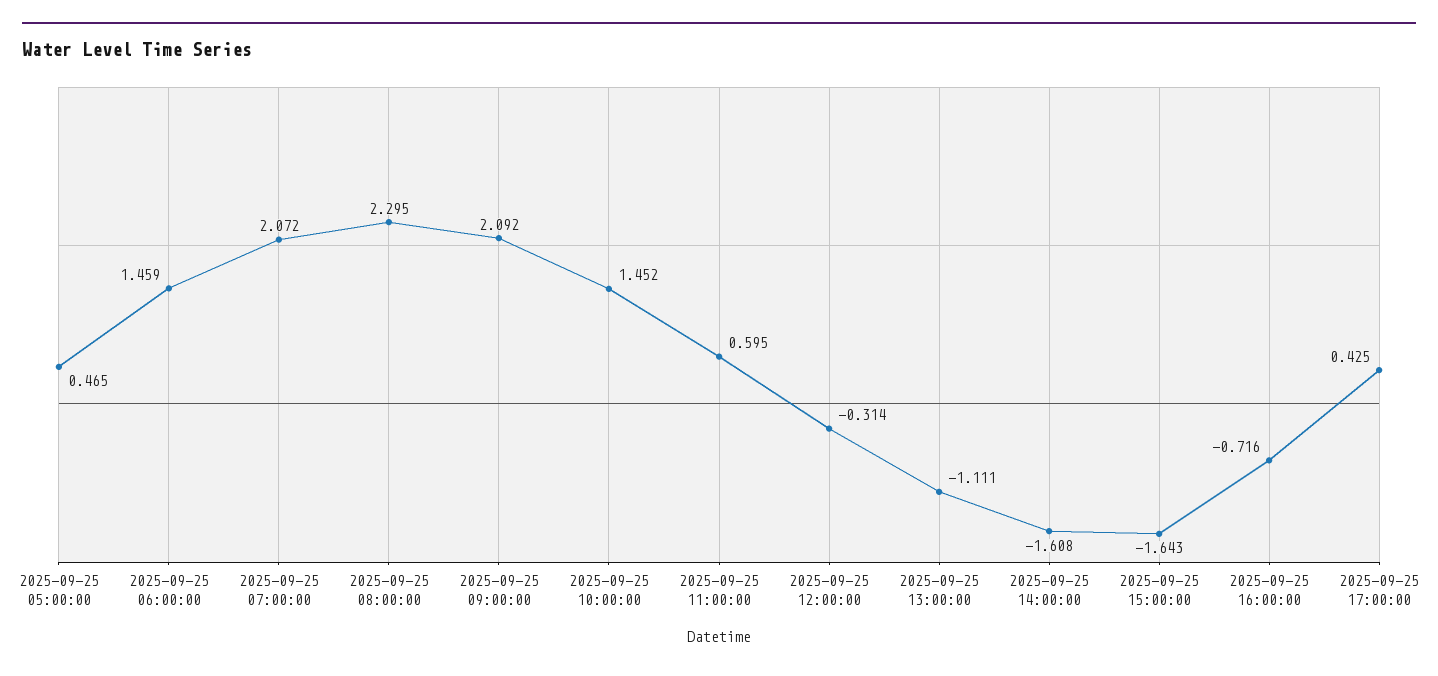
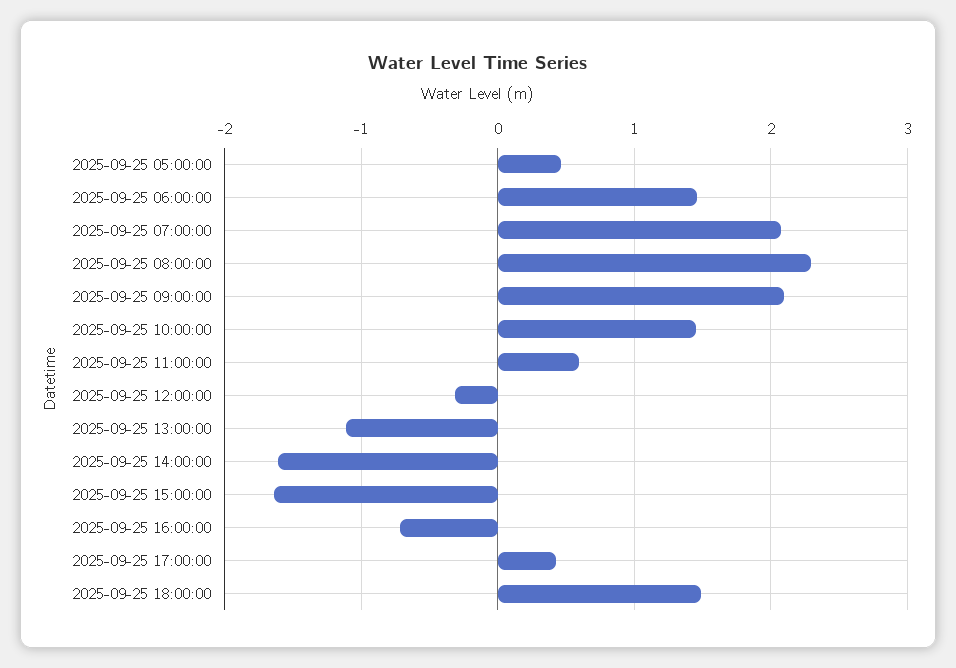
2025-09-25 18:00:00: none -> 1.5

